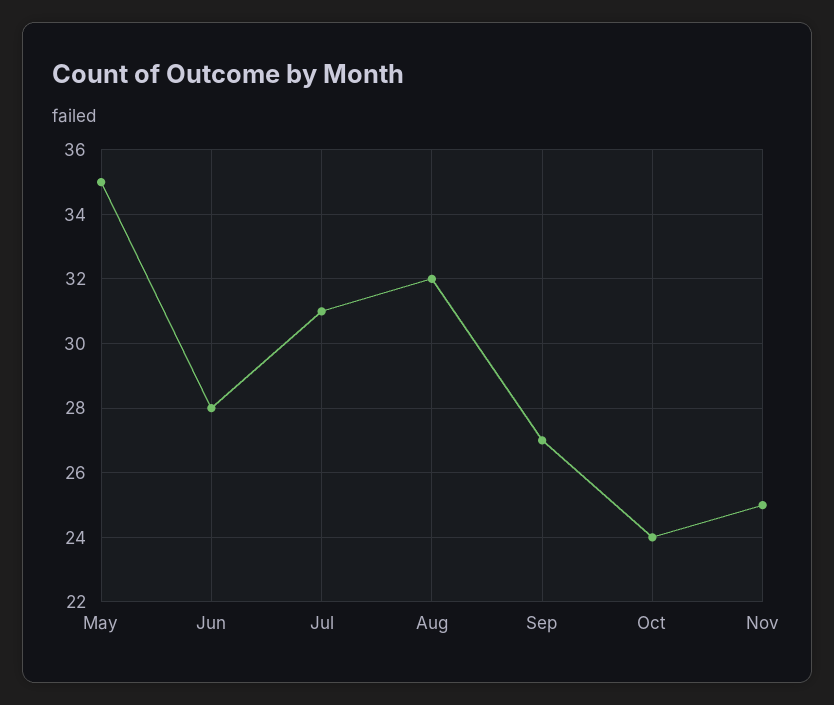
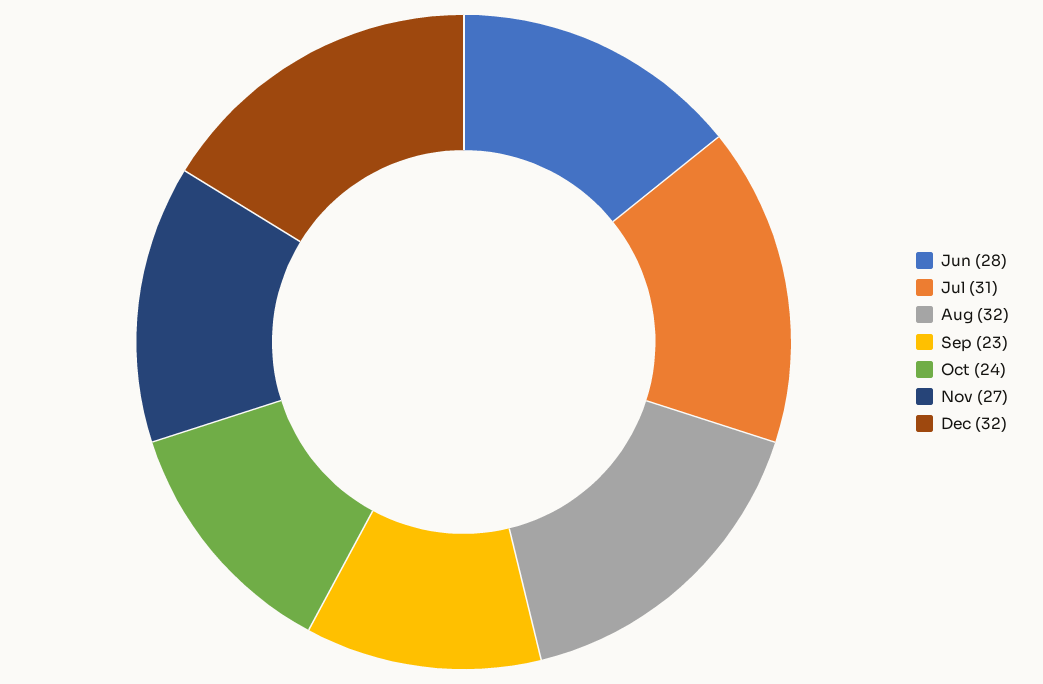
May: 35 -> none
Sep: 27 -> 23
Nov: 25 -> 27
Dec: none -> 32

